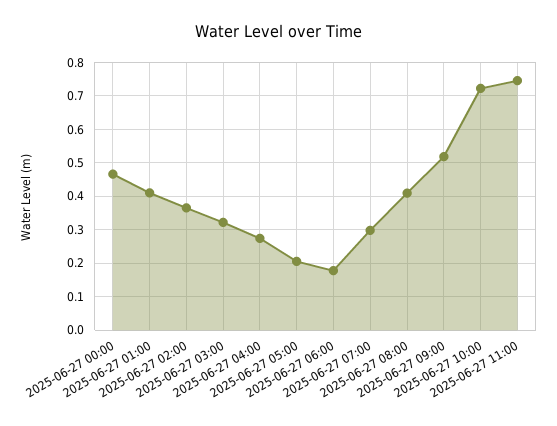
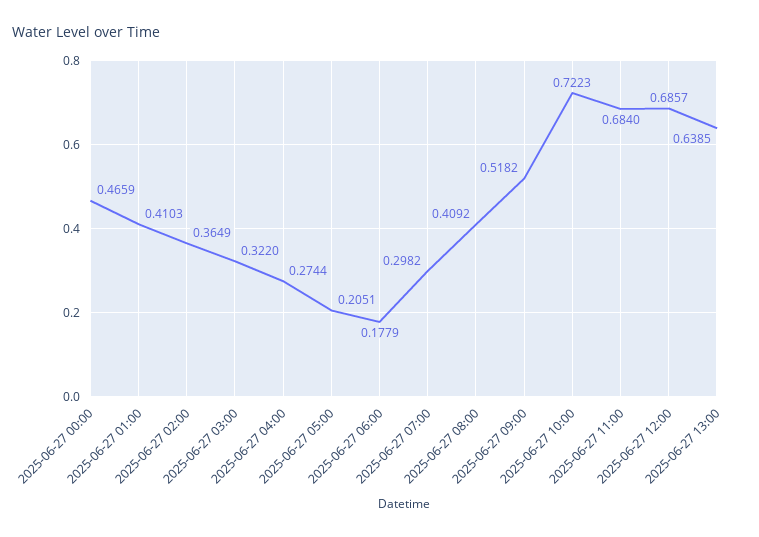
2025-06-27 11:00: 0.74 -> 0.684
2025-06-27 12:00: none -> 0.6857
2025-06-27 13:00: none -> 0.6385

